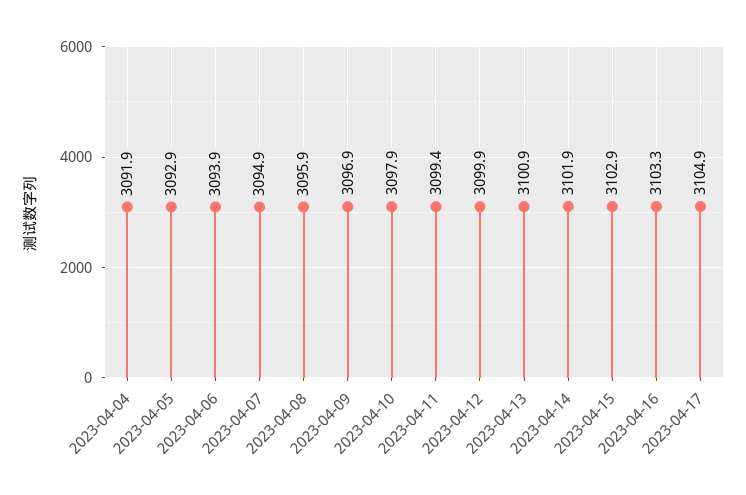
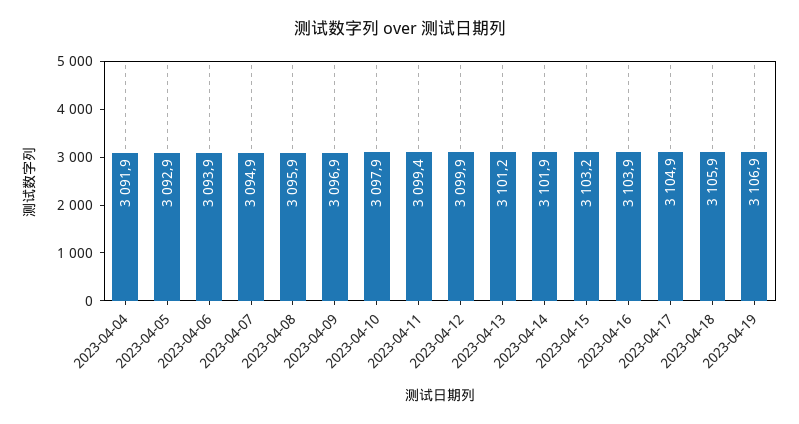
2023-04-13: 3100.9 -> 3101.2
2023-04-15: 3102.9 -> 3103.2
2023-04-16: 3103.3 -> 3103.9
2023-04-18: none -> 3105.9
2023-04-19: none -> 3106.9

